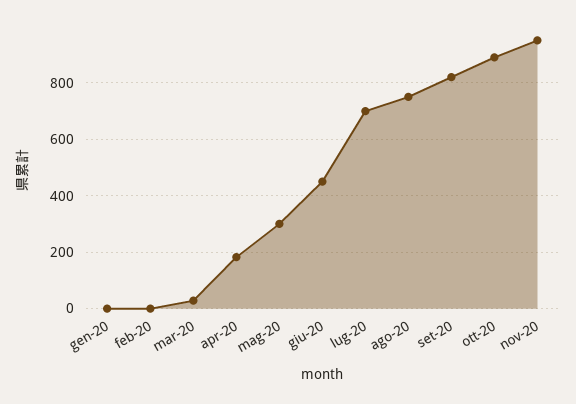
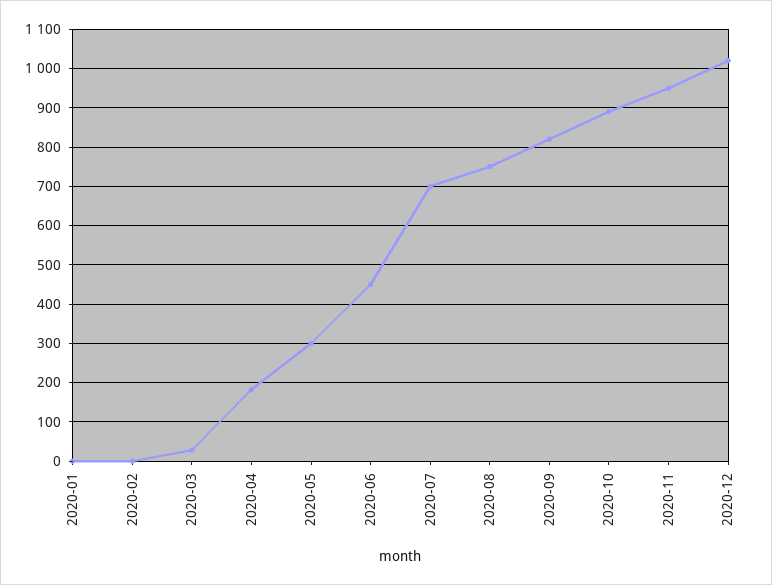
2020-12: none -> 1020

